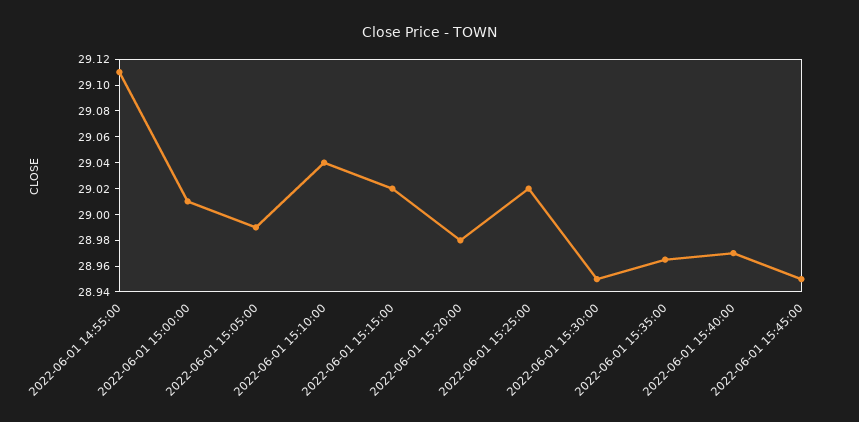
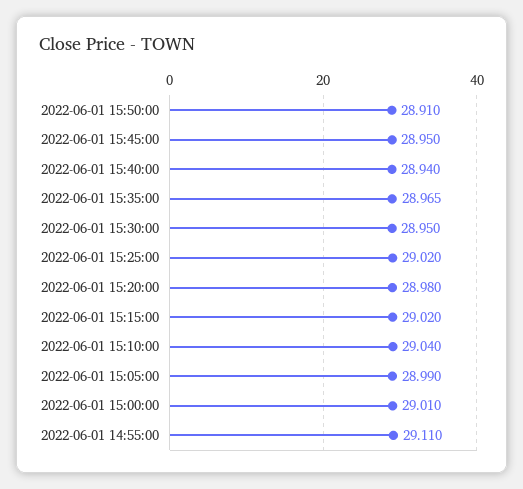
2022-06-01 15:40:00: 28.97 -> 28.94
2022-06-01 15:50:00: none -> 28.91

